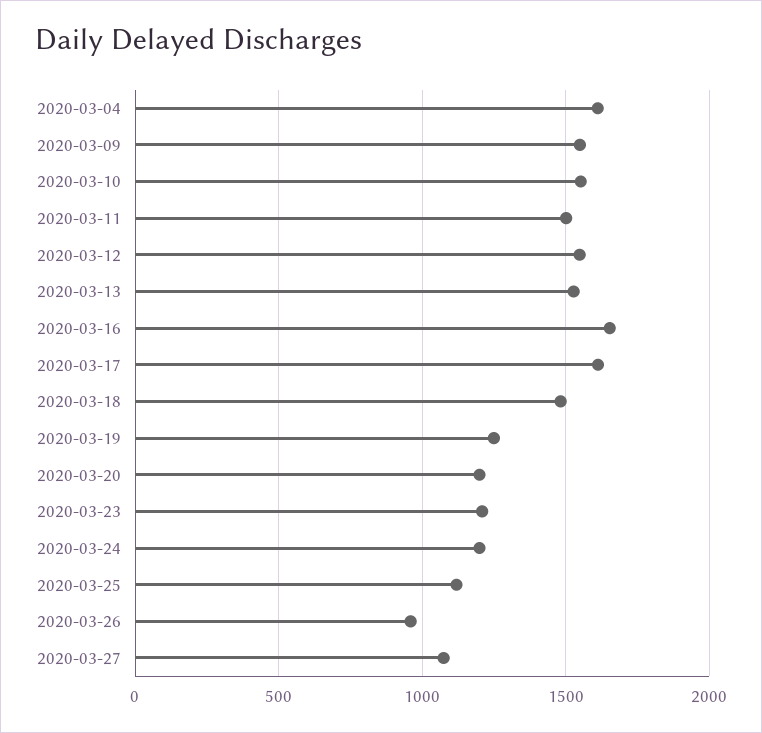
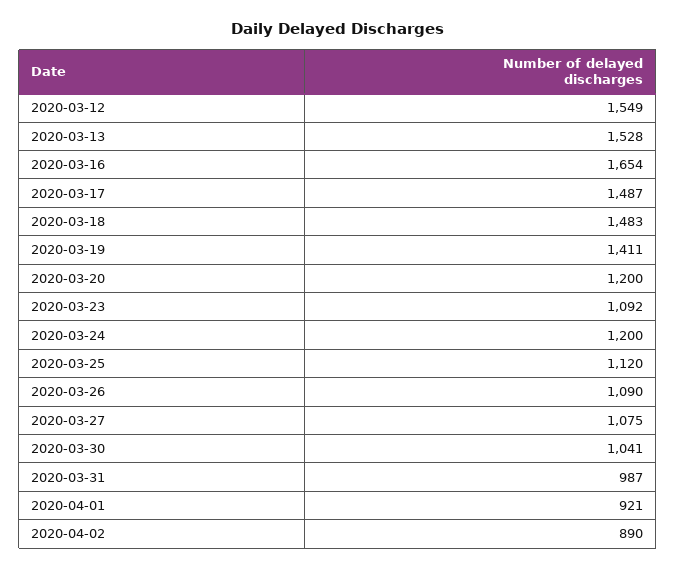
2020-03-04: 1600 -> none
2020-03-09: 1550 -> none
2020-03-10: 1550 -> none
2020-03-11: 1500 -> none
2020-03-17: 1600 -> 1487
2020-03-19: 1250 -> 1411
2020-03-23: 1200 -> 1092
2020-03-26: 950 -> 1090
2020-03-30: none -> 1041
2020-03-31: none -> 987
2020-04-01: none -> 921
2020-04-02: none -> 890

